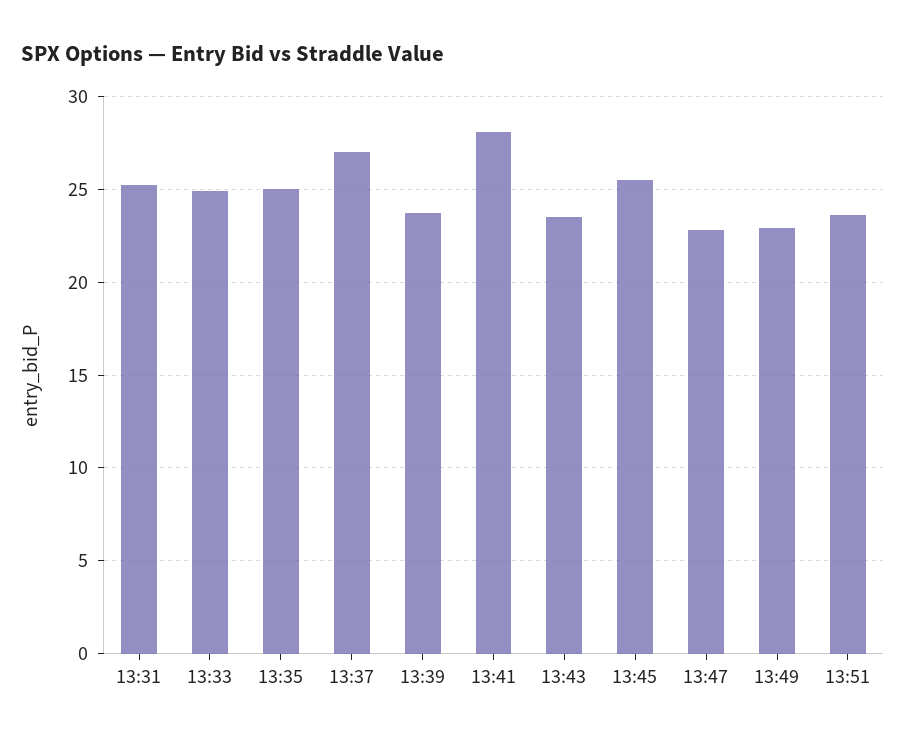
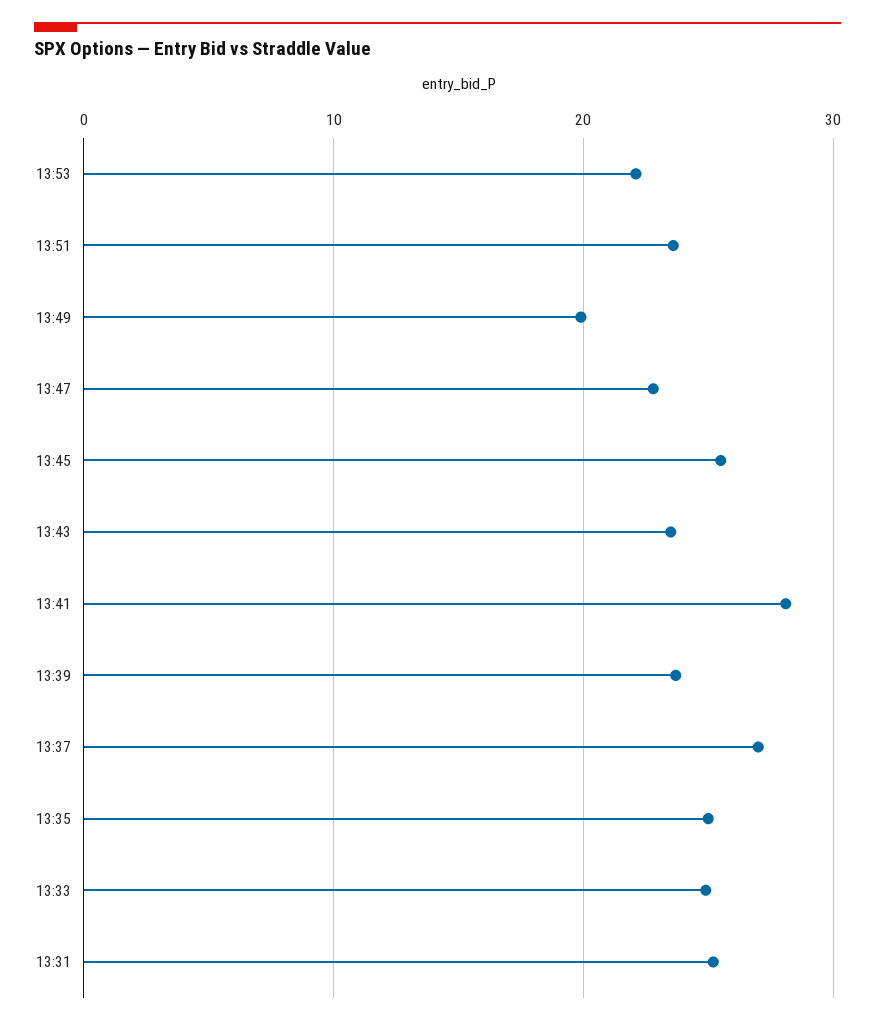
13:49: 23 -> 20
13:53: none -> 22

